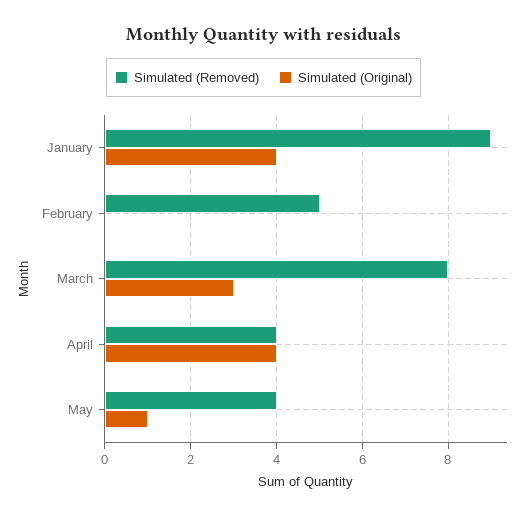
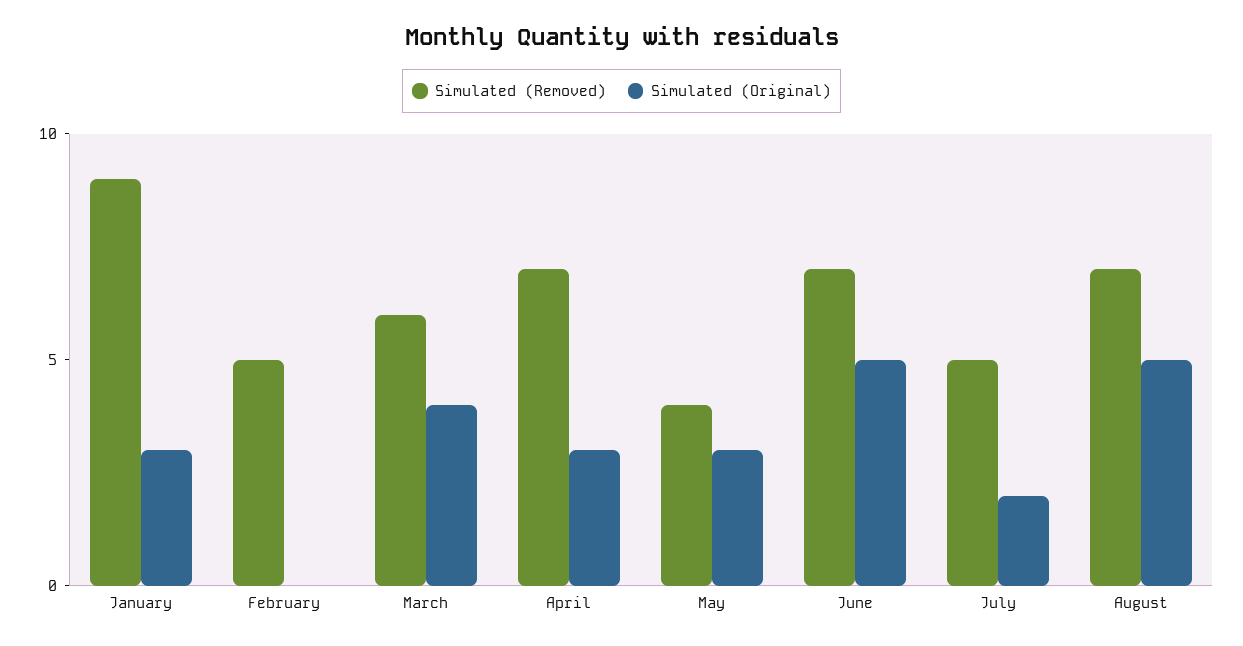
Simulated (Original), January: 4 -> 3
Simulated (Removed), March: 8 -> 6
Simulated (Original), March: 3 -> 4
Simulated (Removed), April: 4 -> 7
Simulated (Original), April: 4 -> 3
Simulated (Original), May: 1 -> 3
Simulated (Removed), June: none -> 7
Simulated (Original), June: none -> 5
Simulated (Removed), July: none -> 5
Simulated (Original), July: none -> 2
Simulated (Removed), August: none -> 7
Simulated (Original), August: none -> 5

